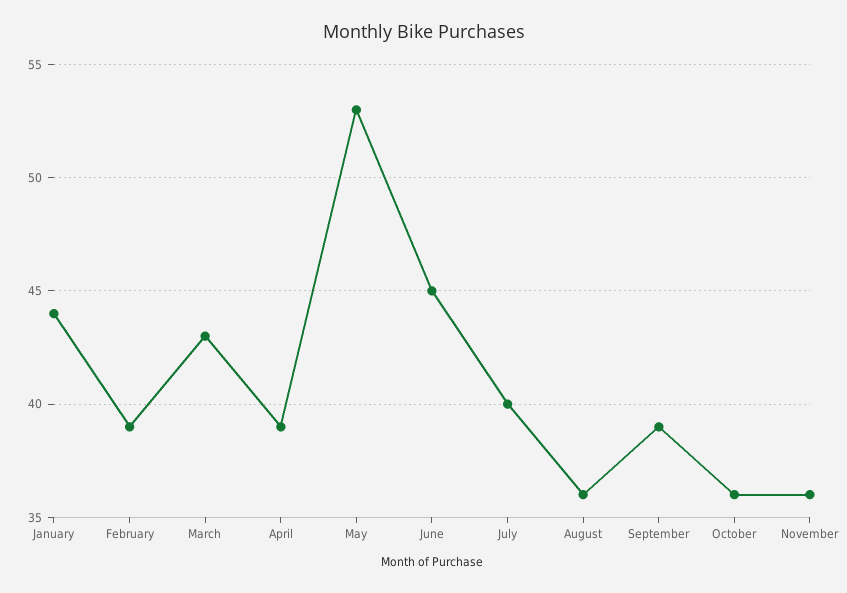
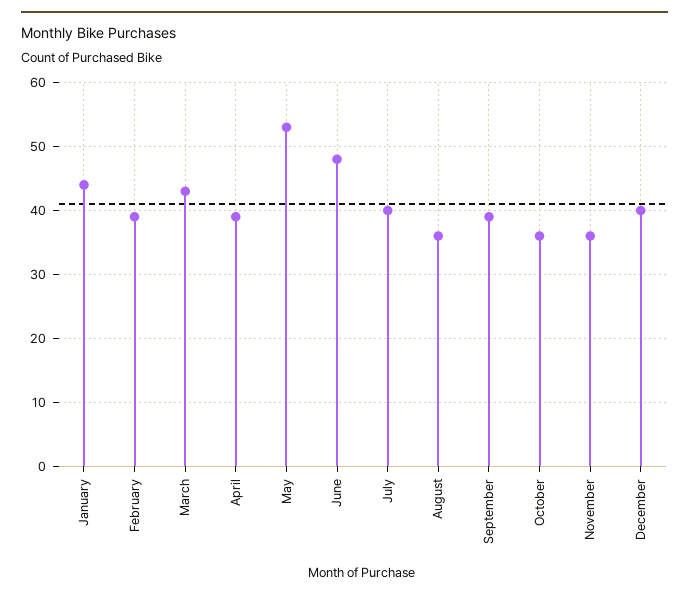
June: 45 -> 48
December: none -> 40

